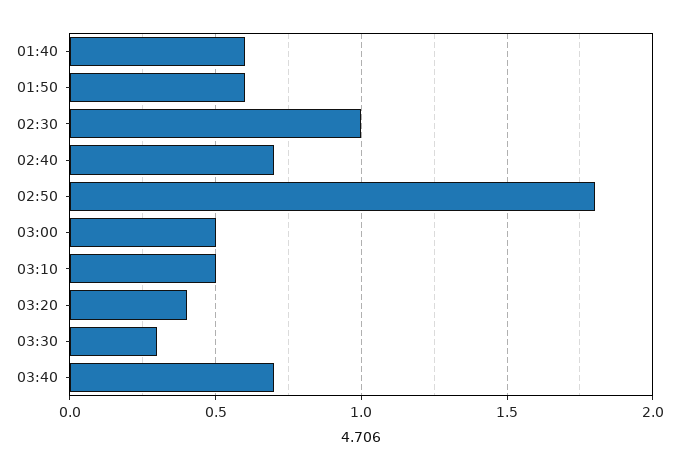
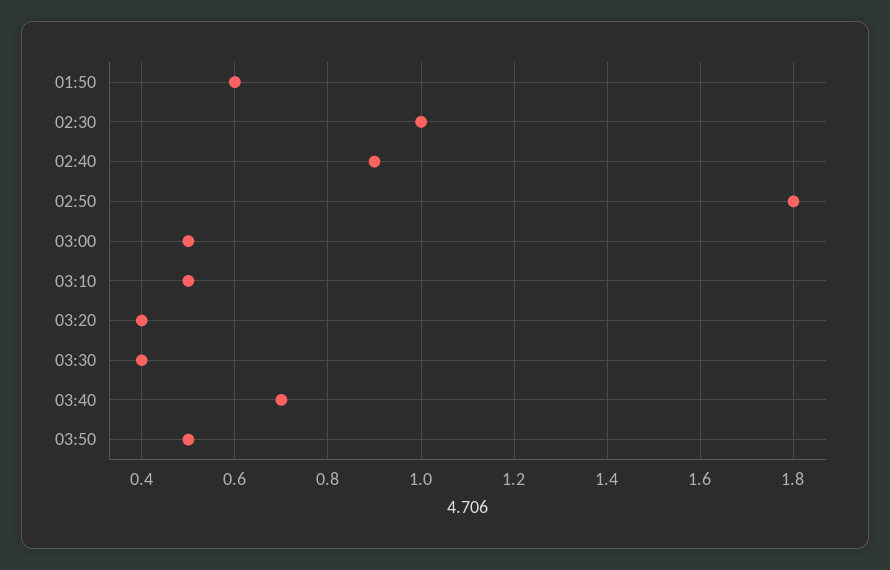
01:40: 0.6 -> none
02:40: 0.7 -> 0.9
03:30: 0.3 -> 0.4
03:50: none -> 0.5

